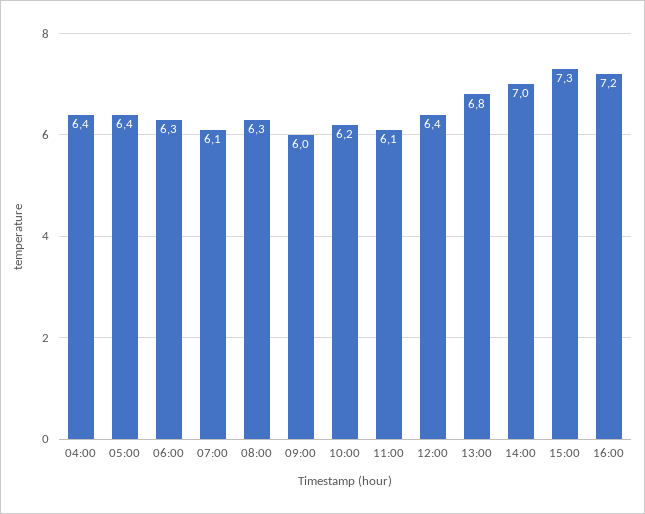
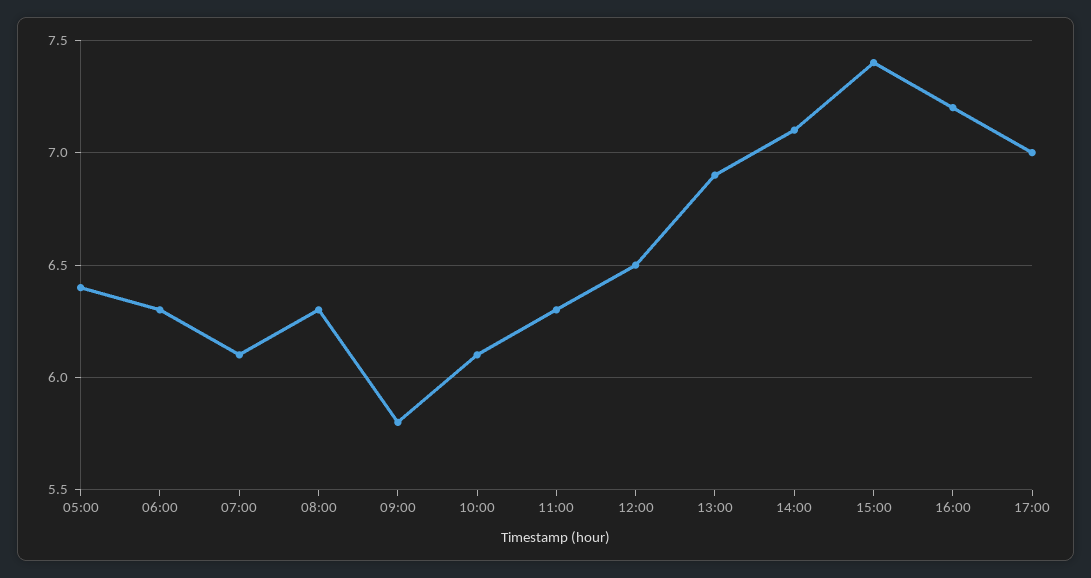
04:00: 6.4 -> none
09:00: 6 -> 5.8
10:00: 6.2 -> 6.1
11:00: 6.1 -> 6.3
12:00: 6.4 -> 6.5
13:00: 6.8 -> 6.9
14:00: 7 -> 7.1
15:00: 7.3 -> 7.4
17:00: none -> 7

